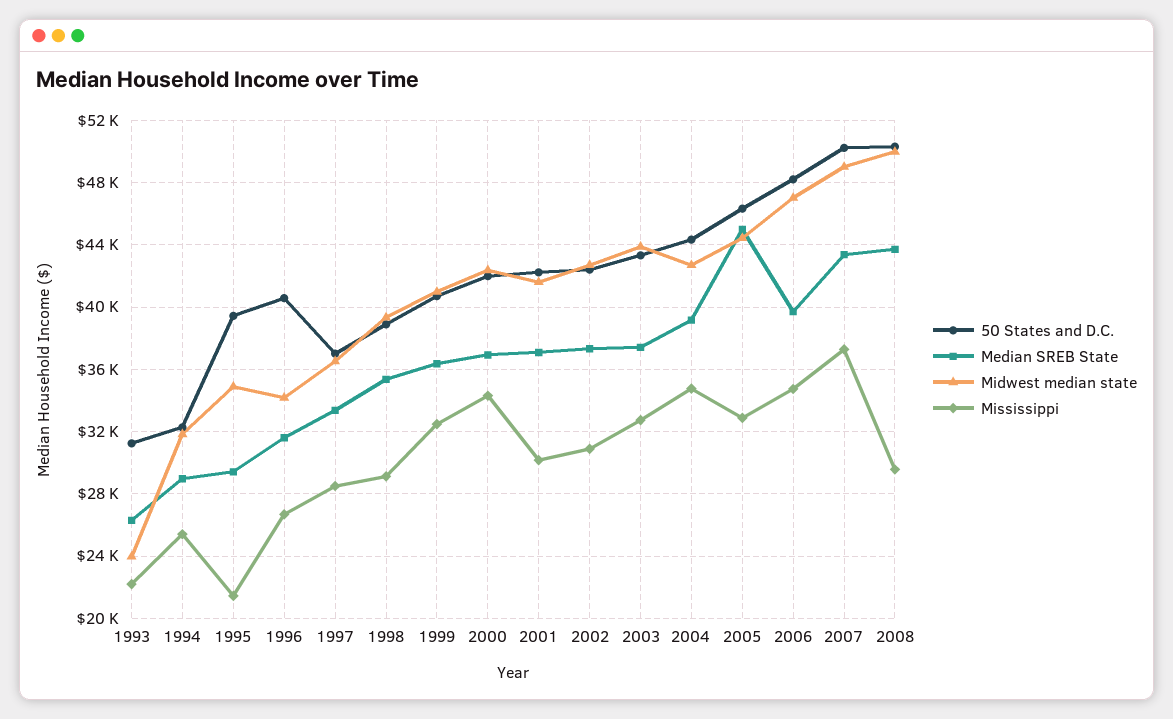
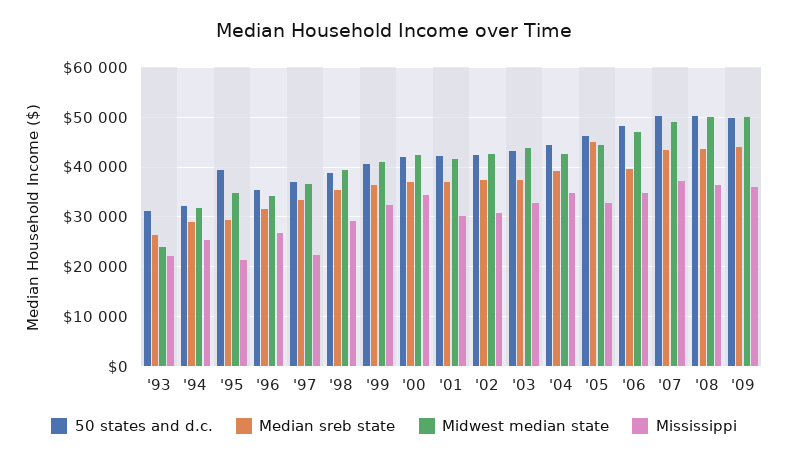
50 States and D.C., 1996: 40500 -> 36000
Mississippi, 1997: 28500 -> 22000
Mississippi, 2008: 29500 -> 36000
50 States and D.C., '09: none -> 50000
Median SREB State, '09: none -> 44000
Midwest median state, '09: none -> 50000
Mississippi, '09: none -> 36000

